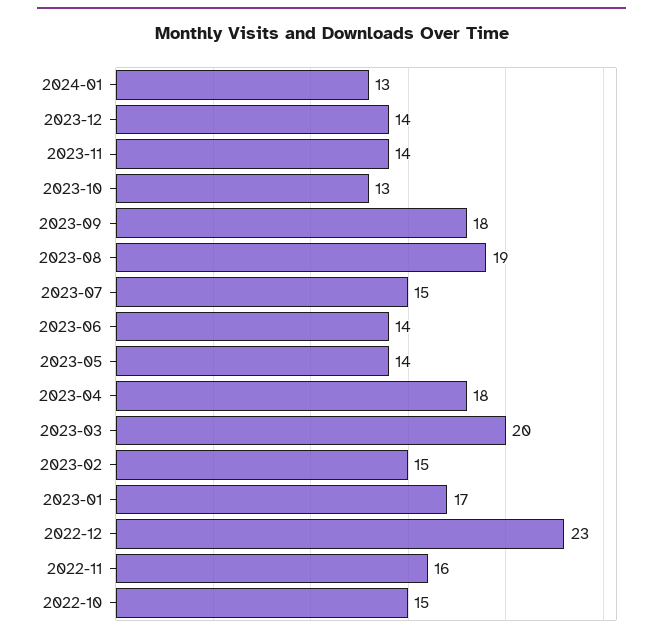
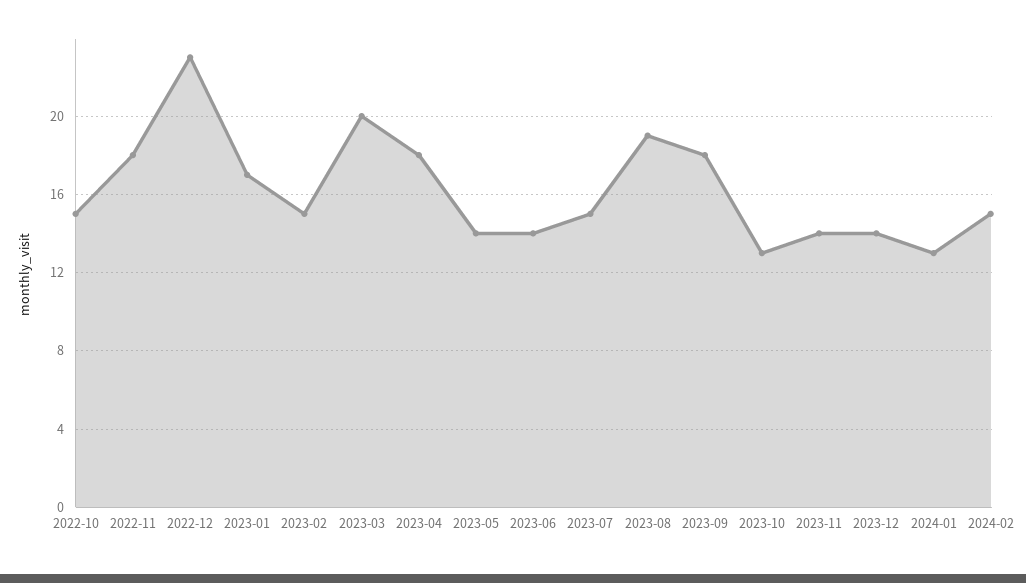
2022-11: 16 -> 18
2024-02: none -> 15

